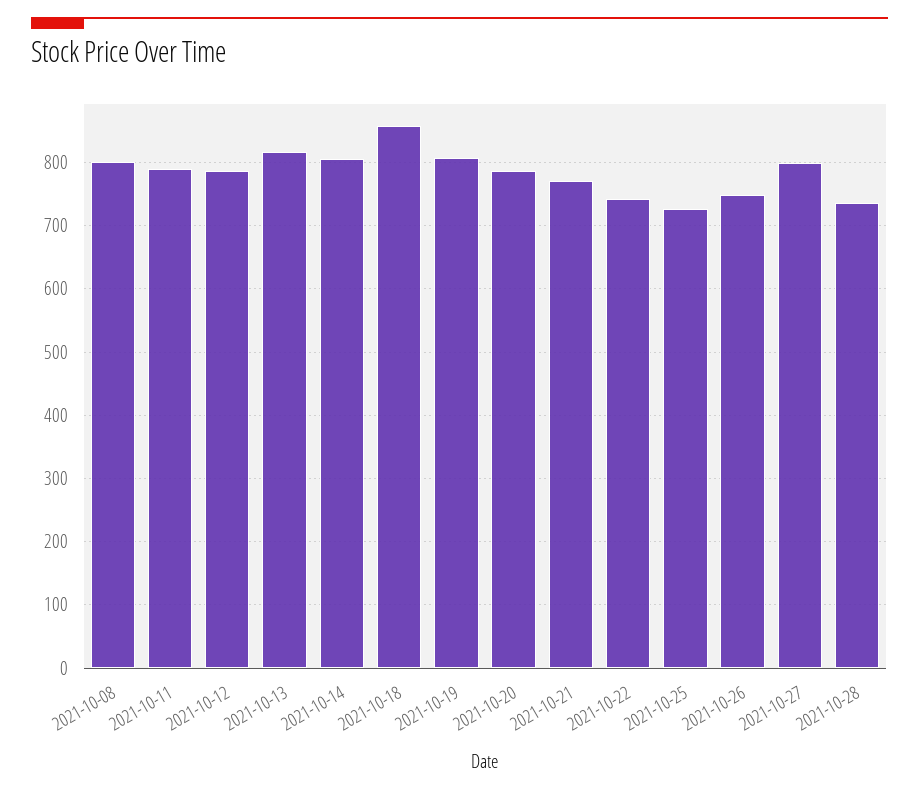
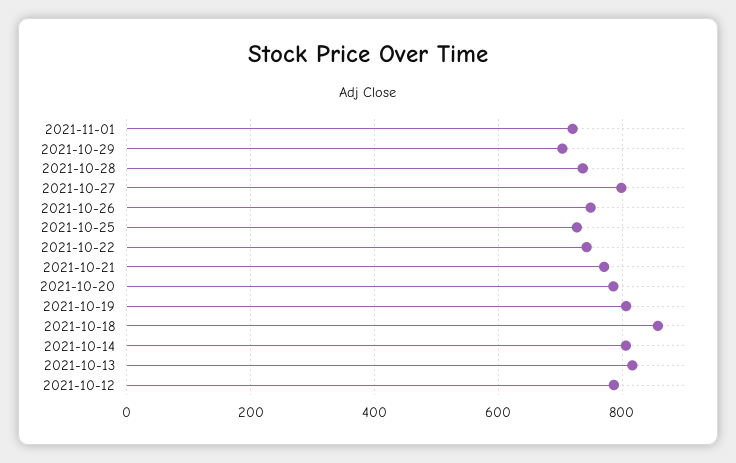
2021-10-08: 800 -> none
2021-10-11: 790 -> none
2021-11-01: none -> 720
2021-10-29: none -> 700

